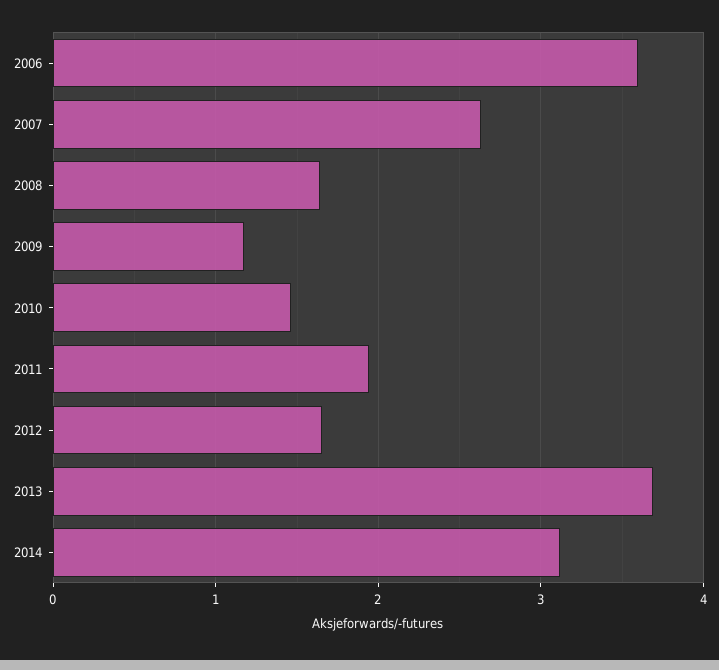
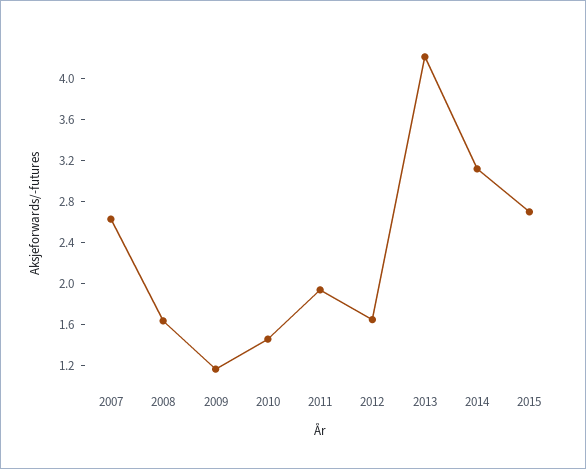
2006: 3.6 -> none
2013: 3.7 -> 4.2
2015: none -> 2.7

